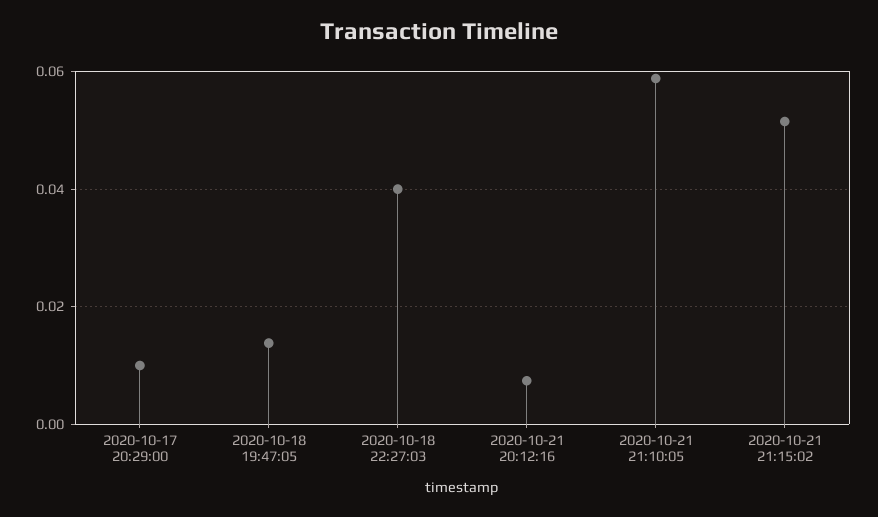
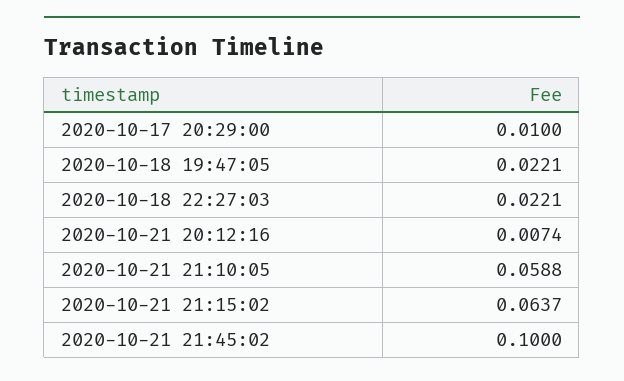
2020-10-18 19:47:05: 0.014 -> 0.0221
2020-10-18 22:27:03: 0.04 -> 0.0221
2020-10-21 21:15:02: 0.052 -> 0.0637
2020-10-21 21:45:02: none -> 0.1

